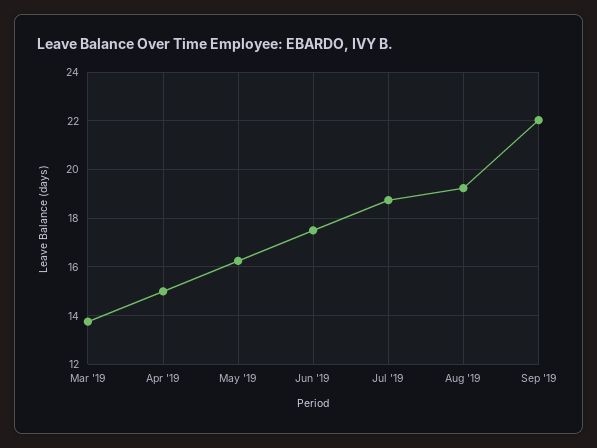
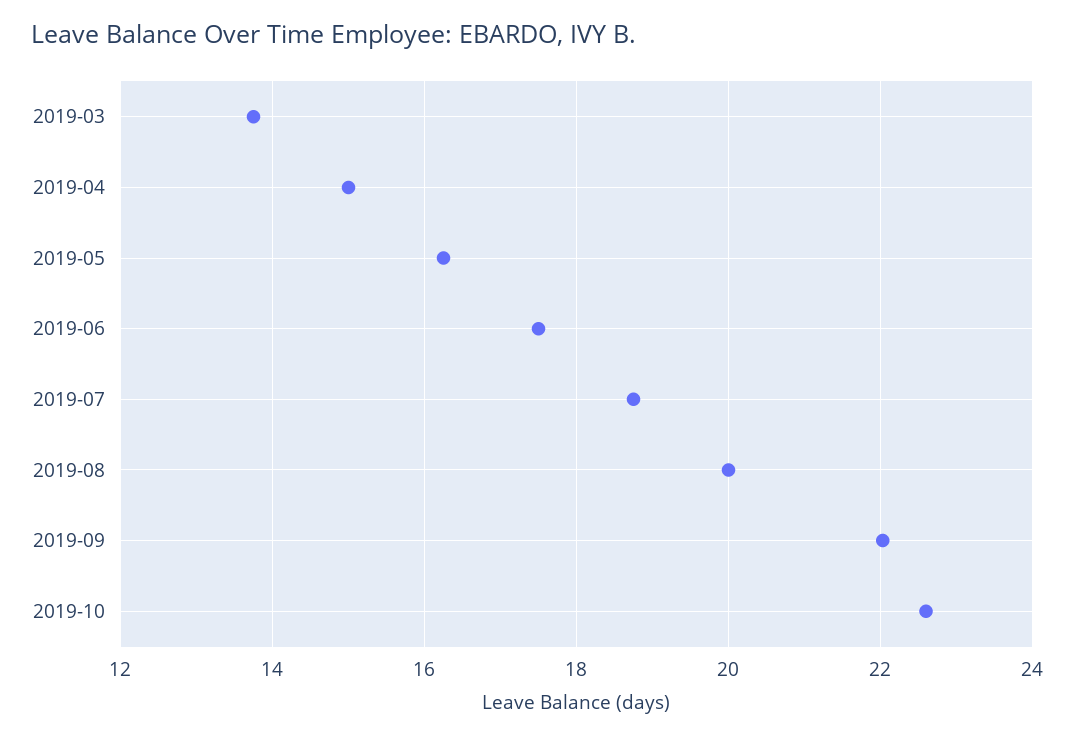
Aug '19: 19.25 -> 20
2019-10: none -> 22.6

